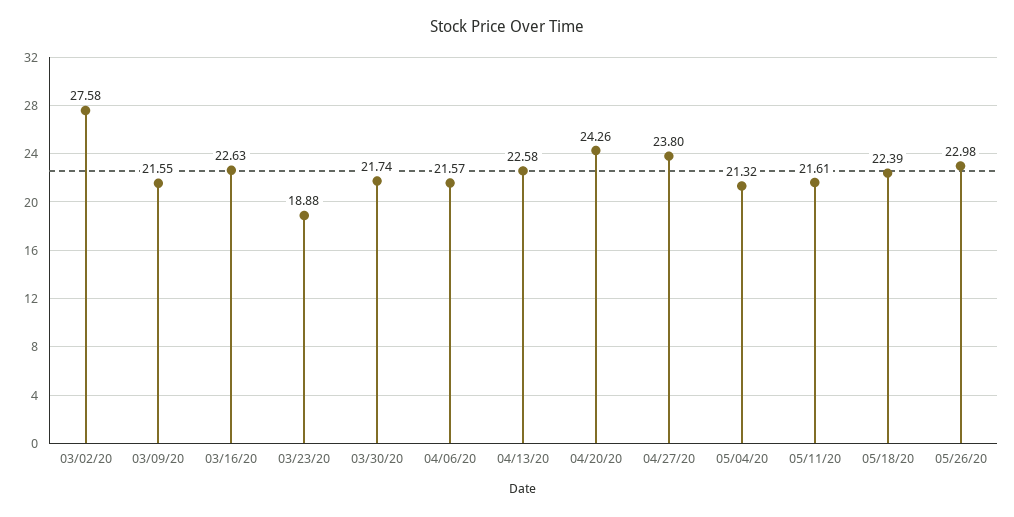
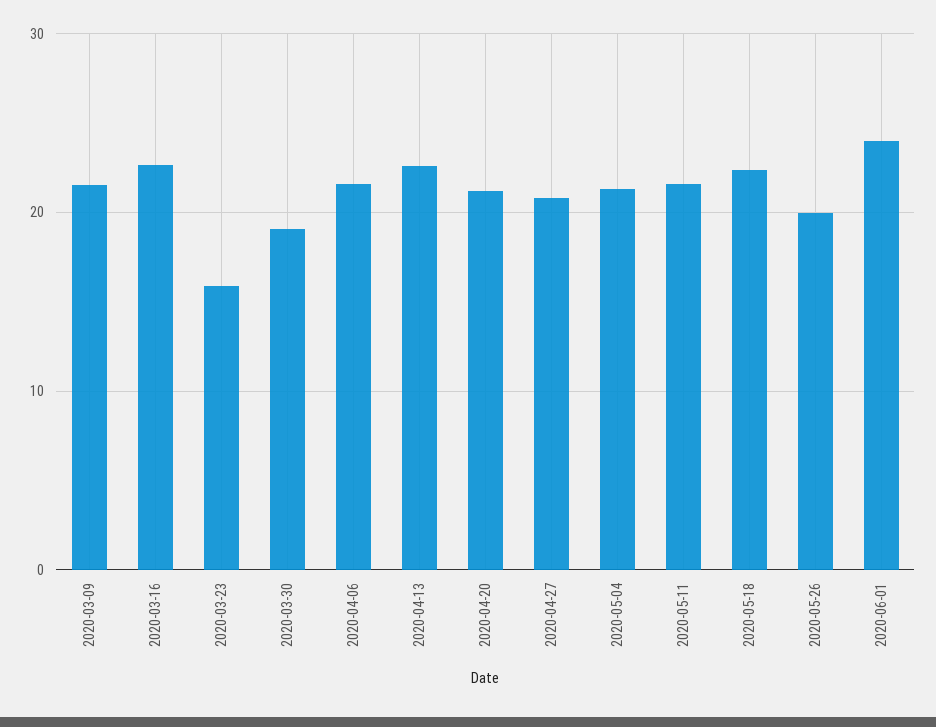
03/02/20: 27.58 -> none
03/23/20: 18.88 -> 16
03/30/20: 21.74 -> 19
04/20/20: 24.26 -> 21
04/27/20: 23.8 -> 21
05/26/20: 22.98 -> 20
2020-06-01: none -> 24

